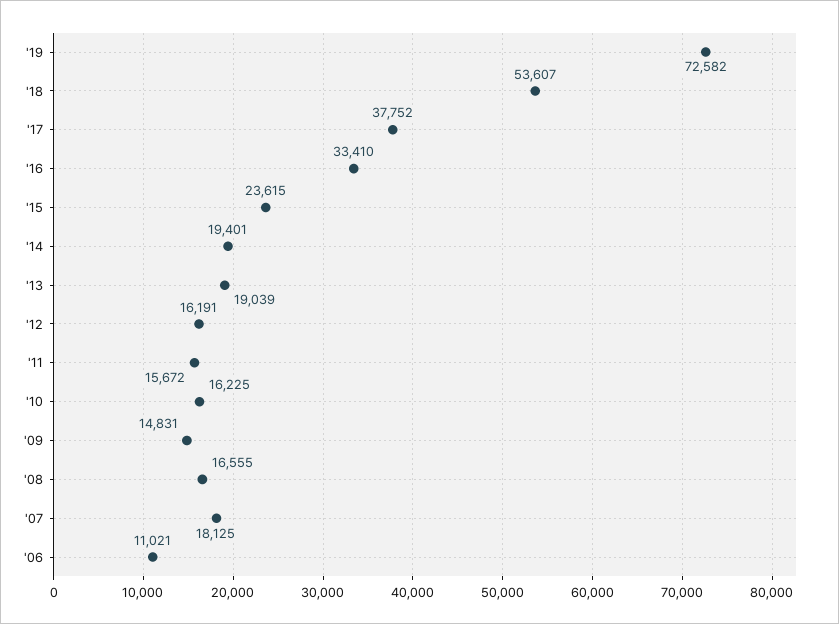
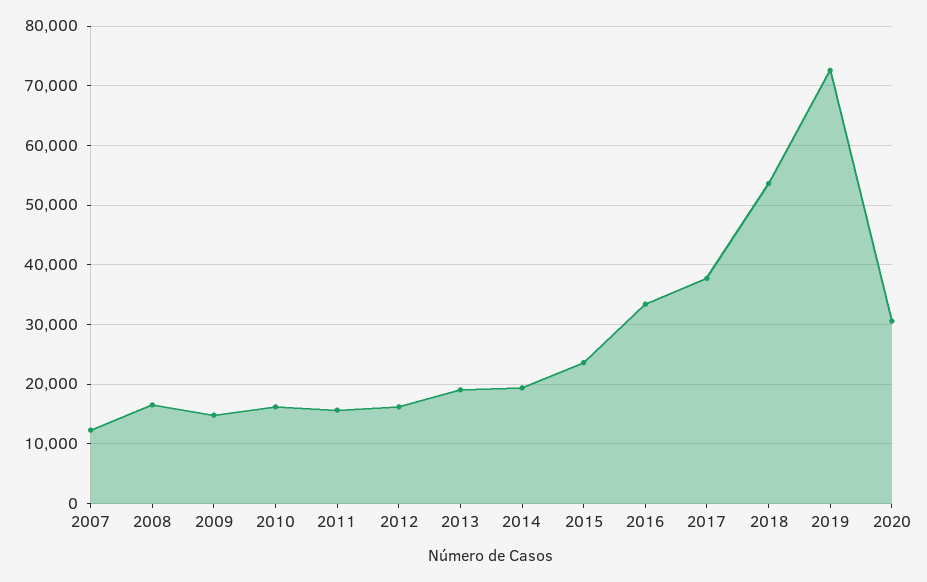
'07: 18125 -> 12000
'06: 11021 -> none
2020: none -> 30000

